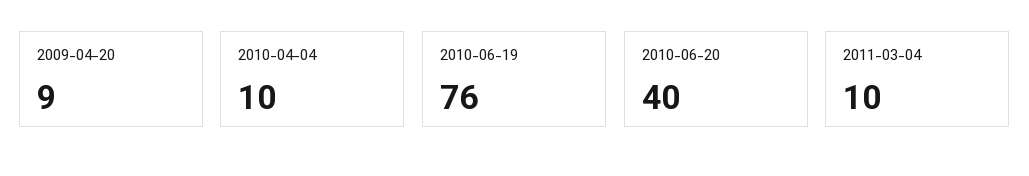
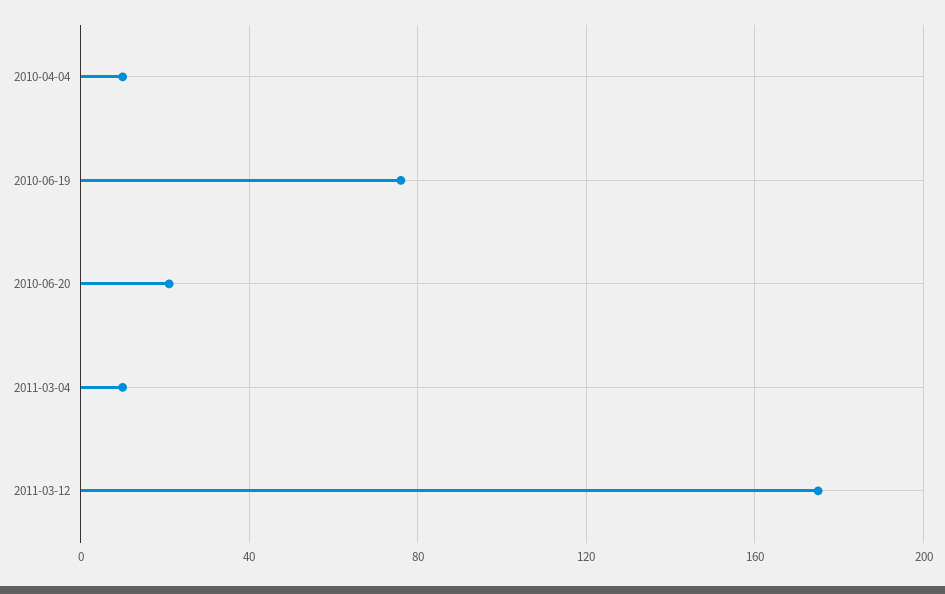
2009-04-20: 9 -> none
2010-06-20: 40 -> 20
2011-03-12: none -> 175

